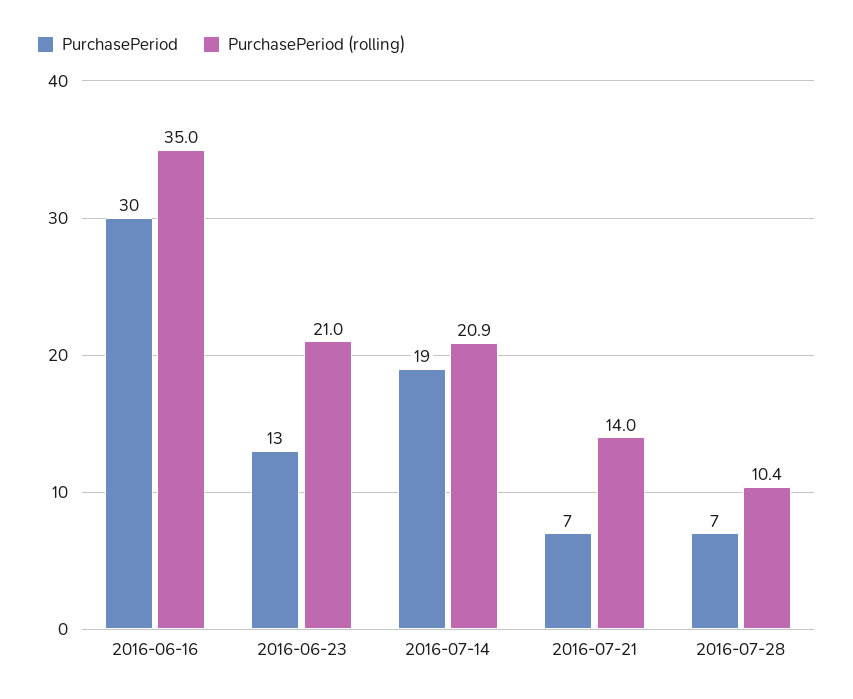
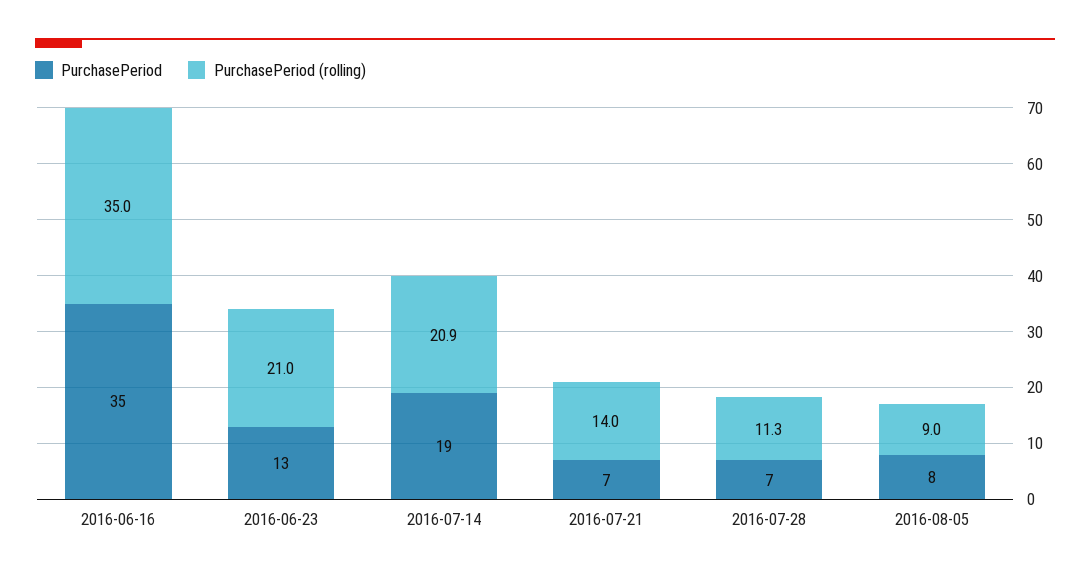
PurchasePeriod, 2016-06-16: 30 -> 35
PurchasePeriod (rolling), 2016-07-28: 10.4 -> 11.3
PurchasePeriod, 2016-08-05: none -> 8
PurchasePeriod (rolling), 2016-08-05: none -> 9

